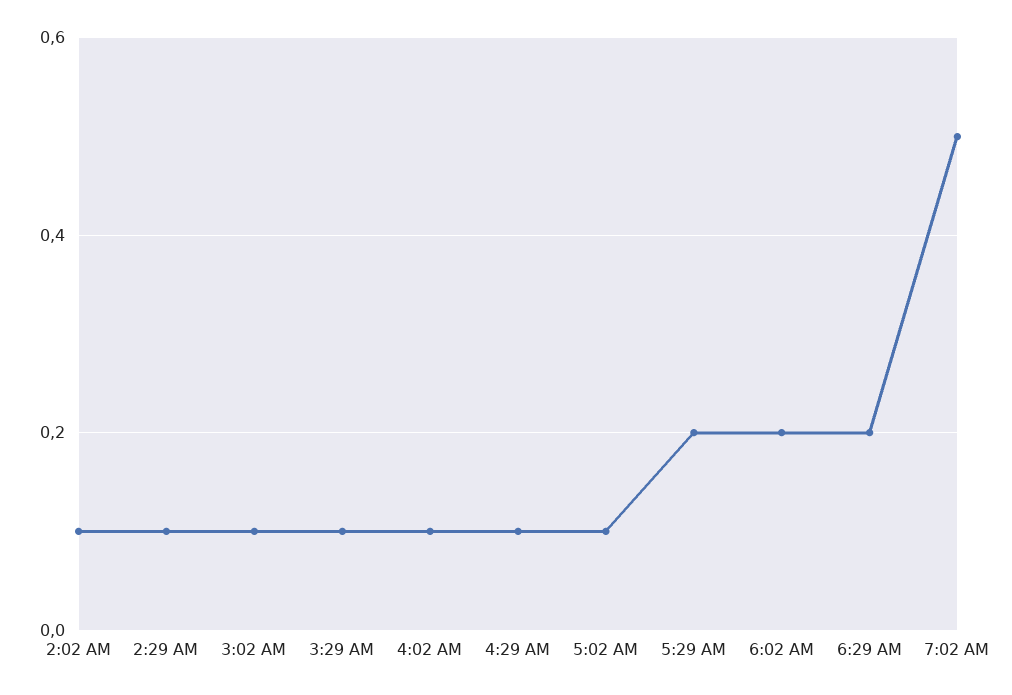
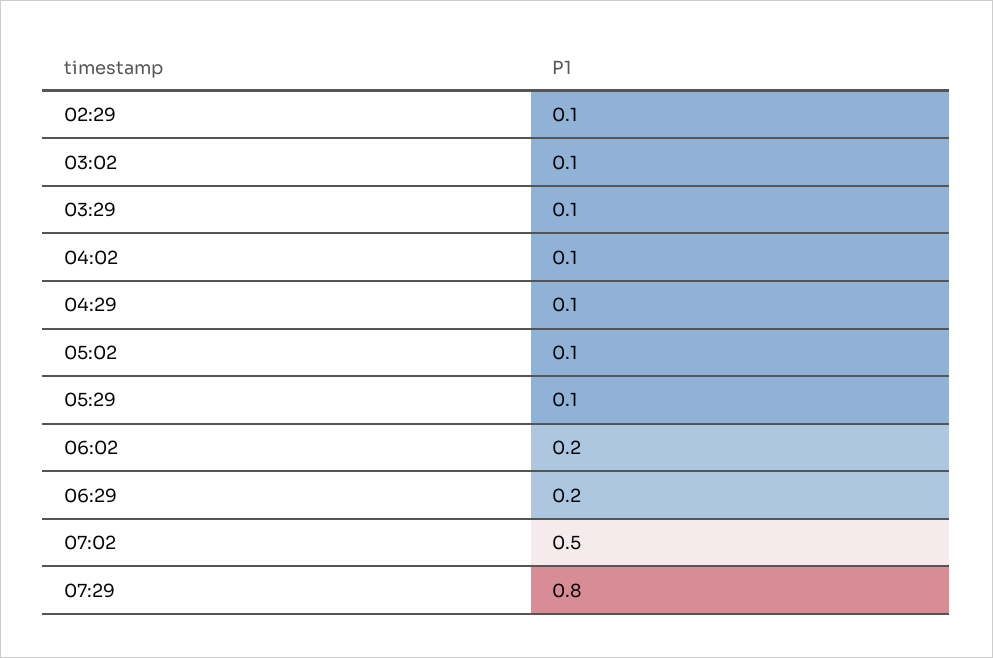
2:02 AM: 0.1 -> none
5:29 AM: 0.2 -> 0.1
07:29: none -> 0.8

